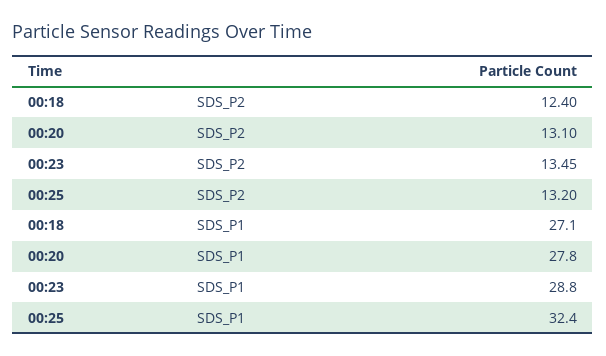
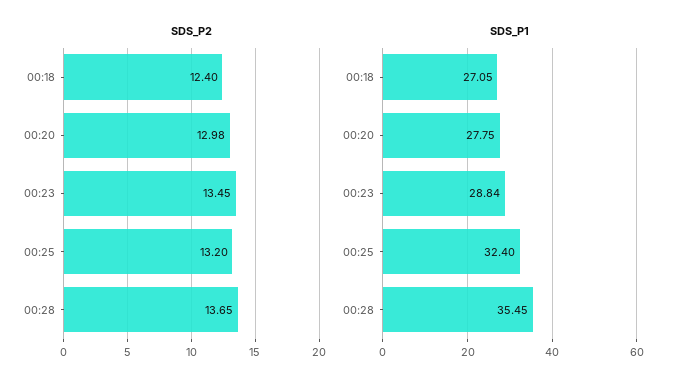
SDS_P2, 00:20: 13.1 -> 12.98
SDS_P2, 00:28: none -> 13.65
SDS_P1, 00:28: none -> 35.45

